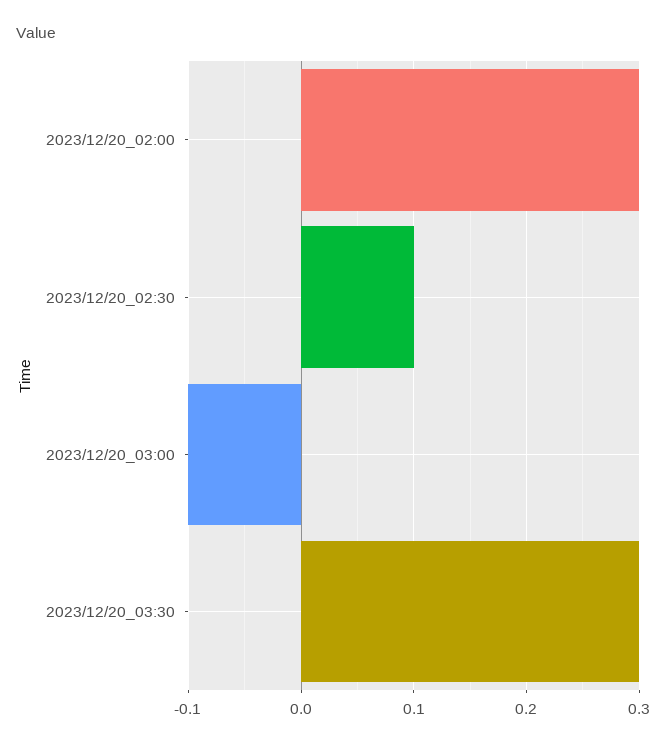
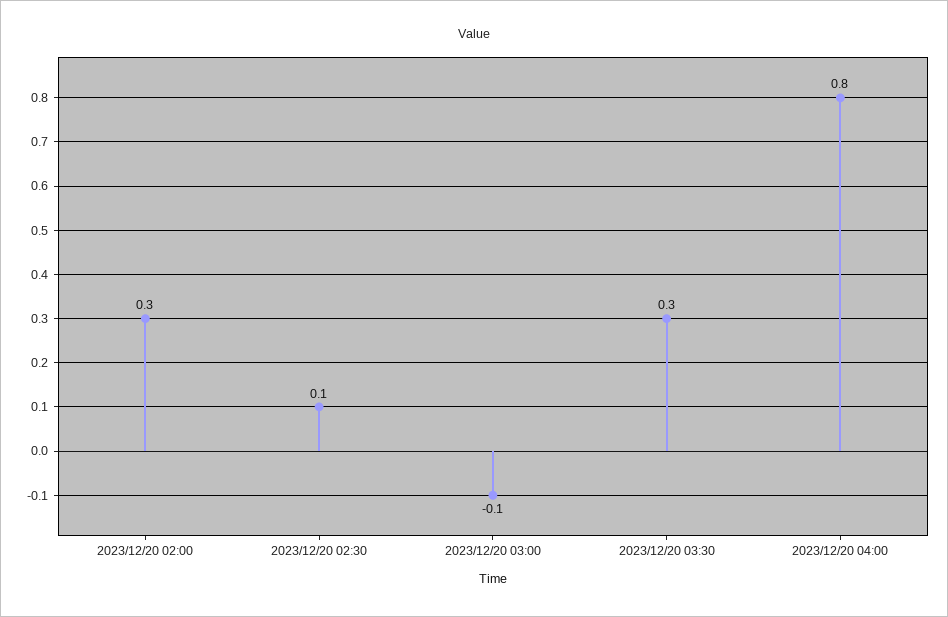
2023/12/20 04:00: none -> 0.8

